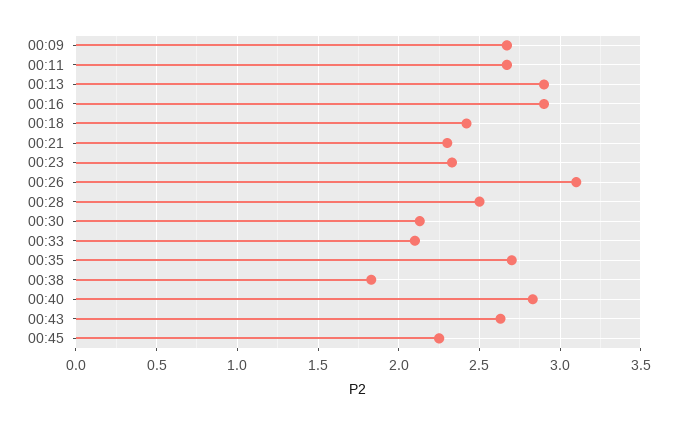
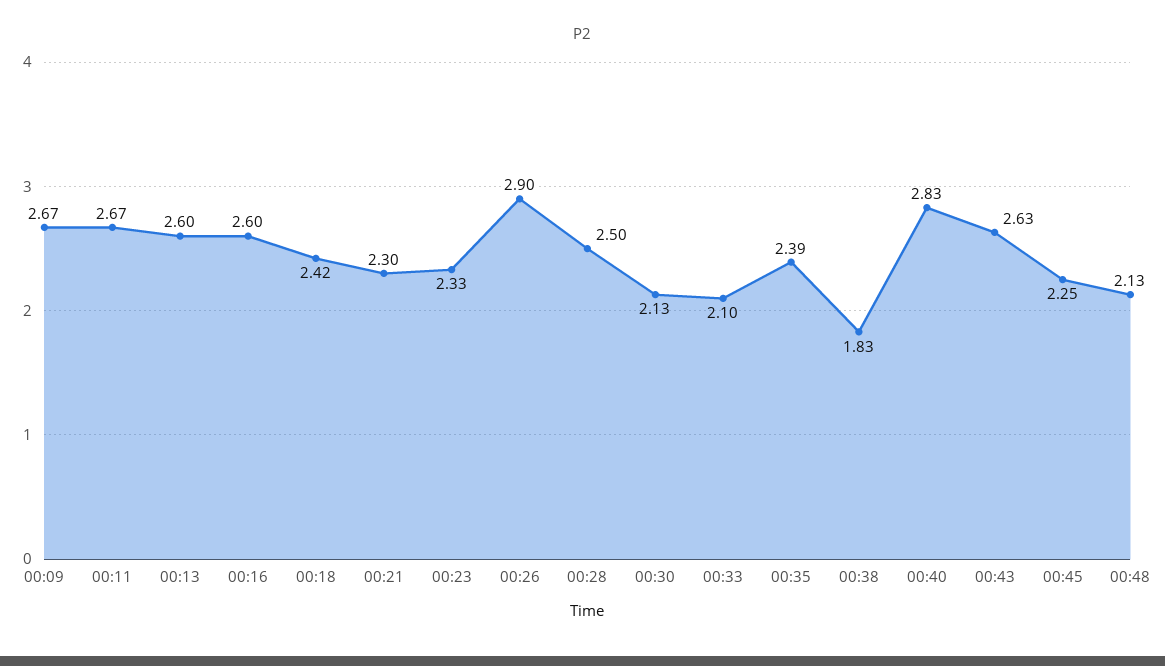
00:13: 2.9 -> 2.6
00:16: 2.9 -> 2.6
00:26: 3.1 -> 2.9
00:35: 2.7 -> 2.39
00:48: none -> 2.13

